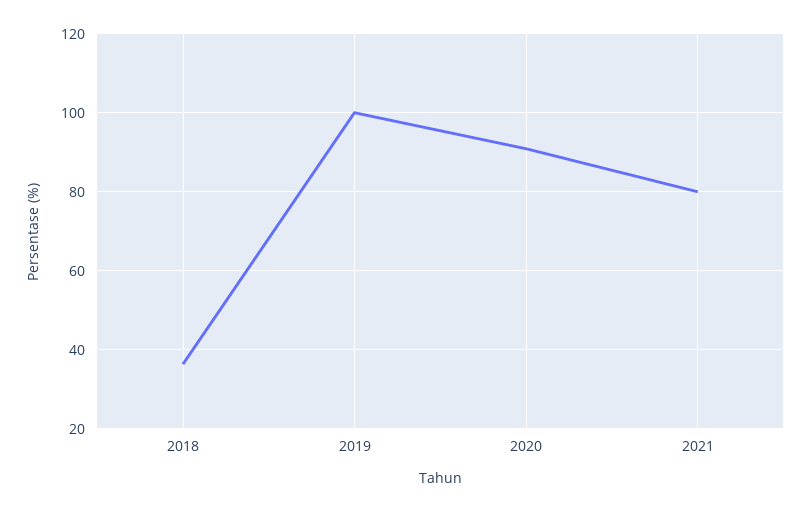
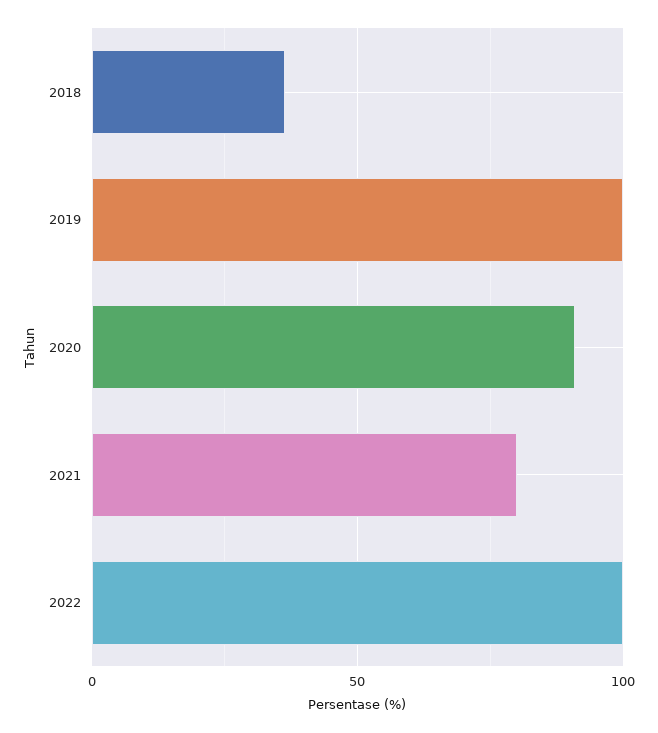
2022: none -> 100

